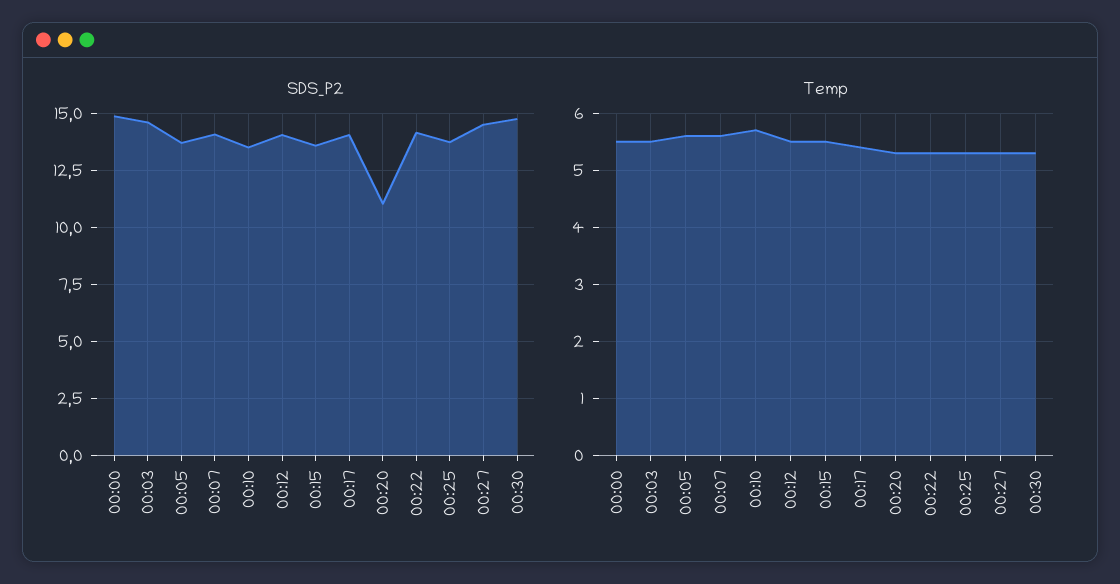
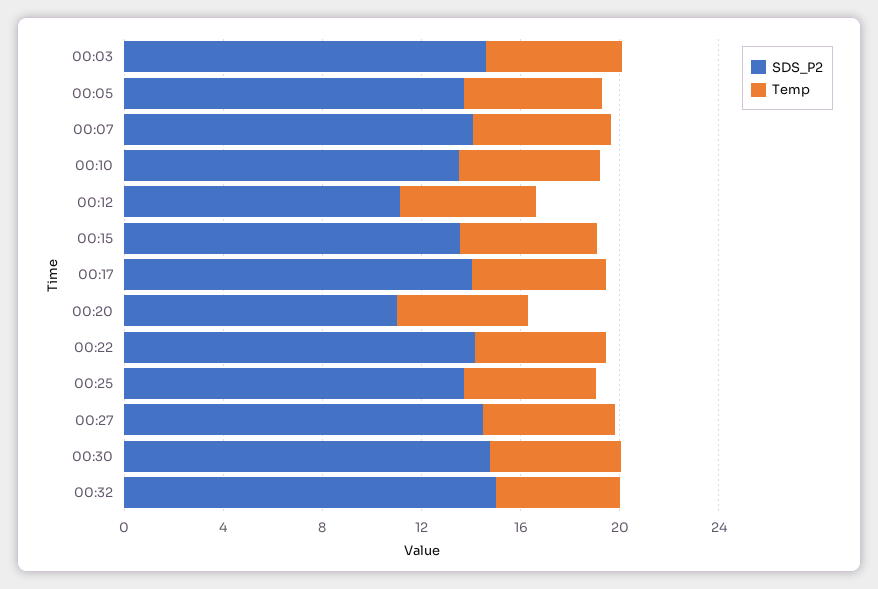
SDS_P2, 00:00: 15 -> none
SDS_P2, 00:12: 14 -> 11
Temp, 00:00: 5.5 -> none
SDS_P2, 00:32: none -> 15
Temp, 00:32: none -> 5

